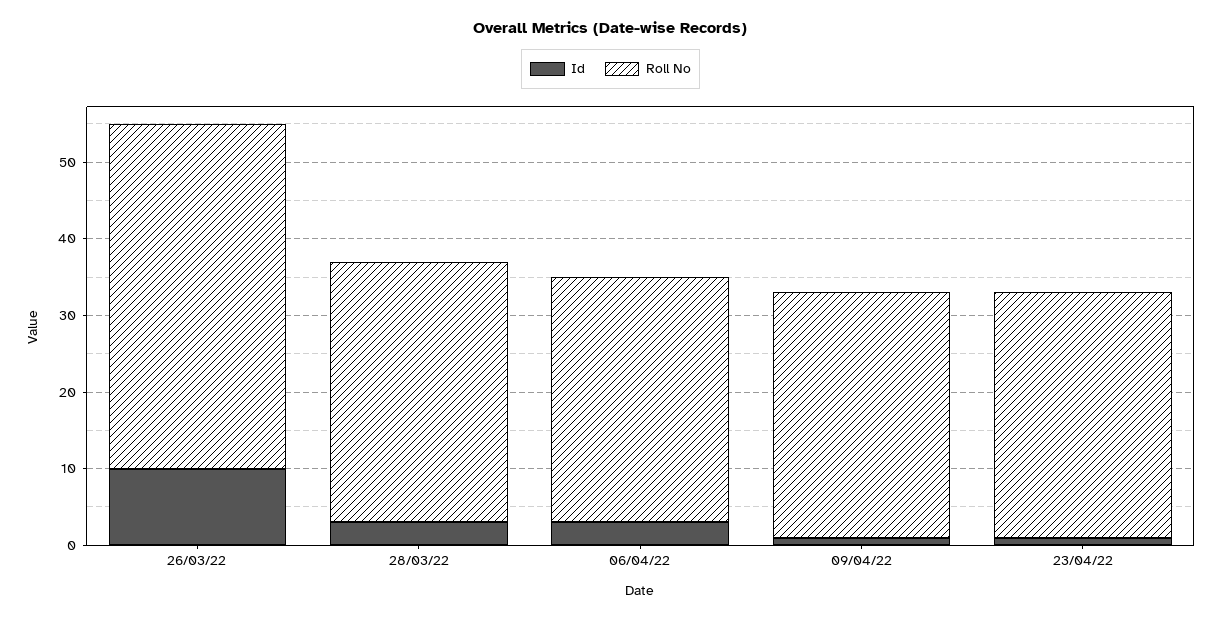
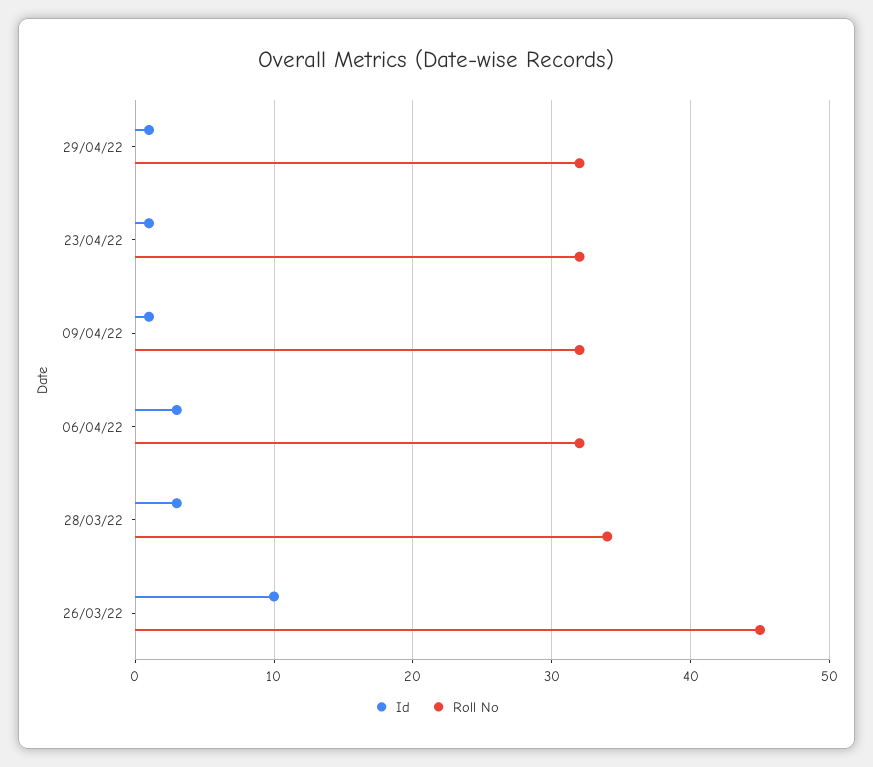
Id, 29/04/22: none -> 1
Roll No, 29/04/22: none -> 32

